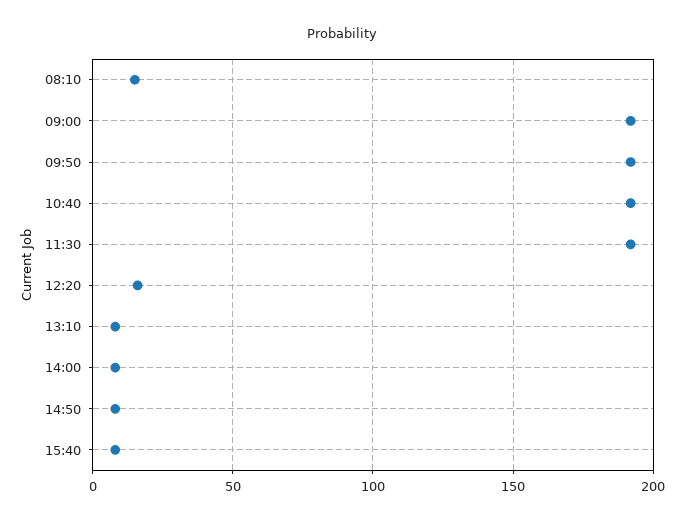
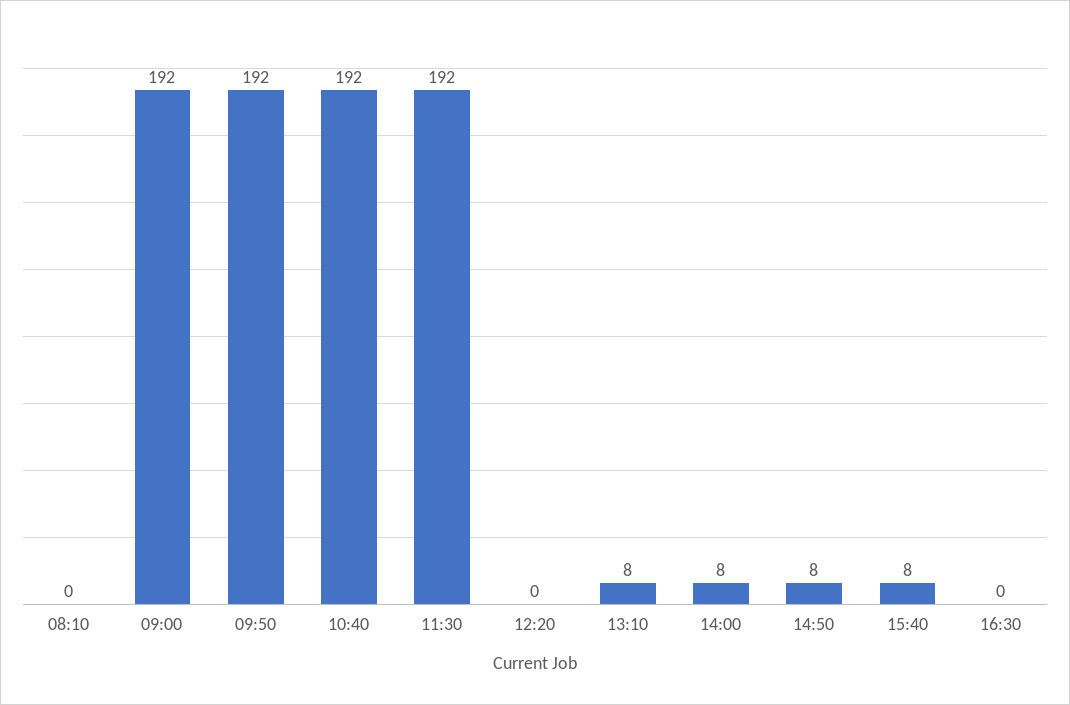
08:10: 15 -> 0
12:20: 15 -> 0
16:30: none -> 0

